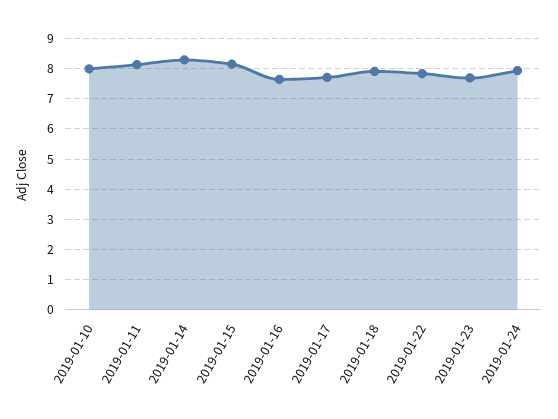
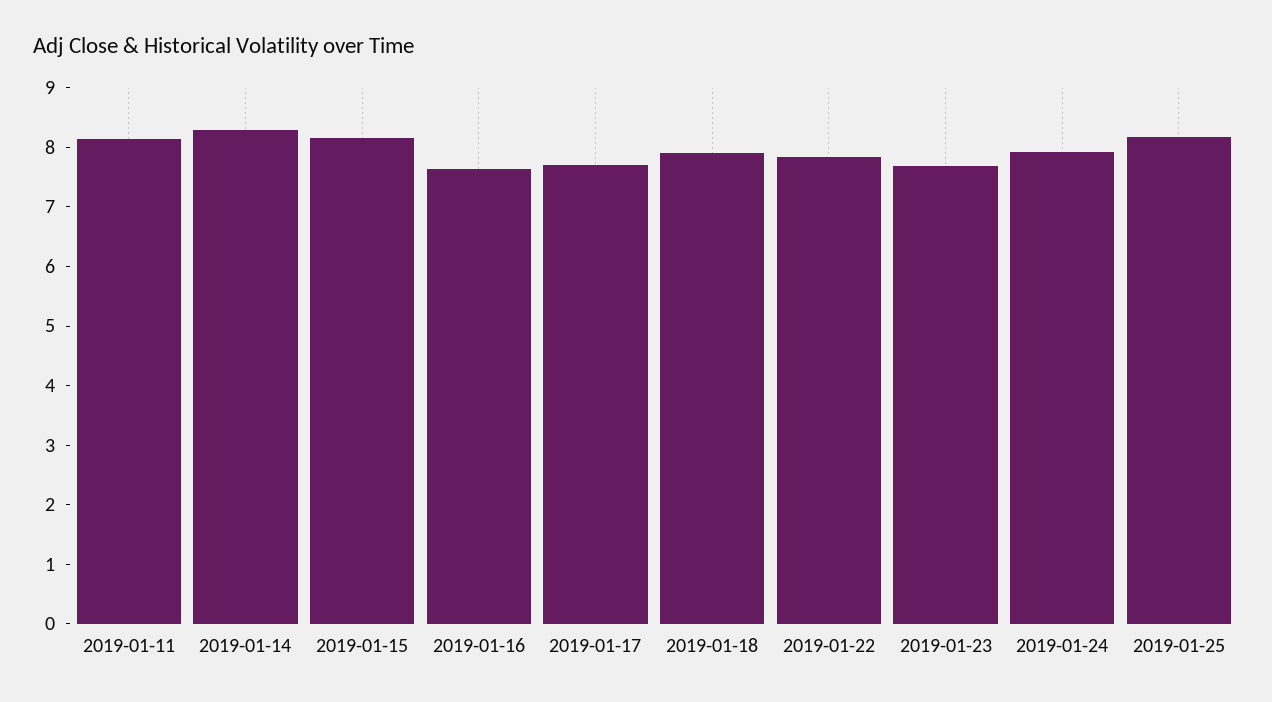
2019-01-10: 8 -> none
2019-01-25: none -> 8.2

